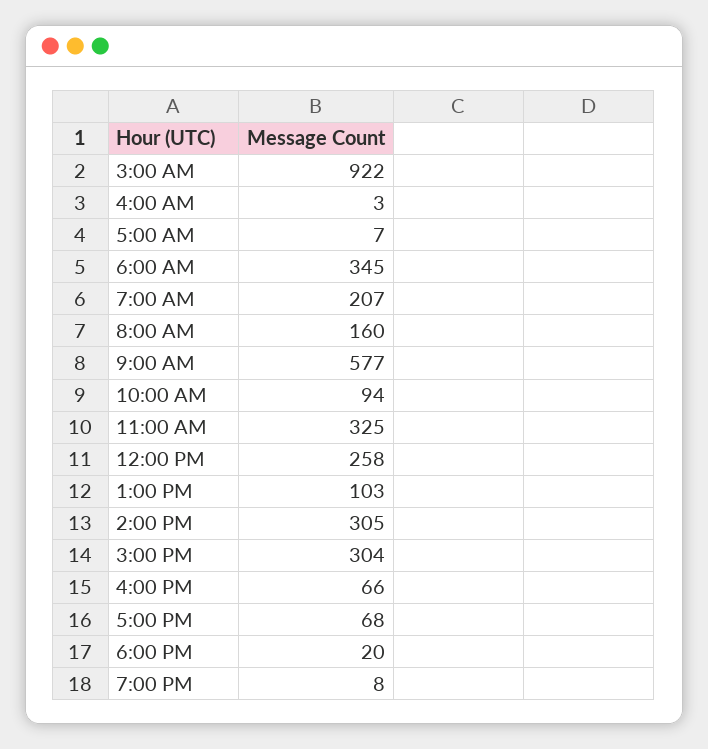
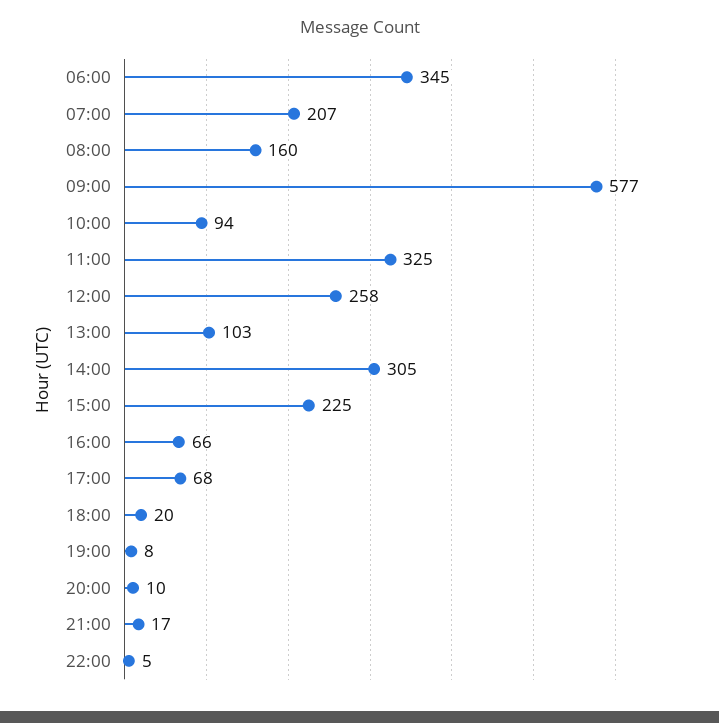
3:00 AM: 922 -> none
4:00 AM: 3 -> none
5:00 AM: 7 -> none
3:00 PM: 304 -> 225
20:00: none -> 10
21:00: none -> 17
22:00: none -> 5

